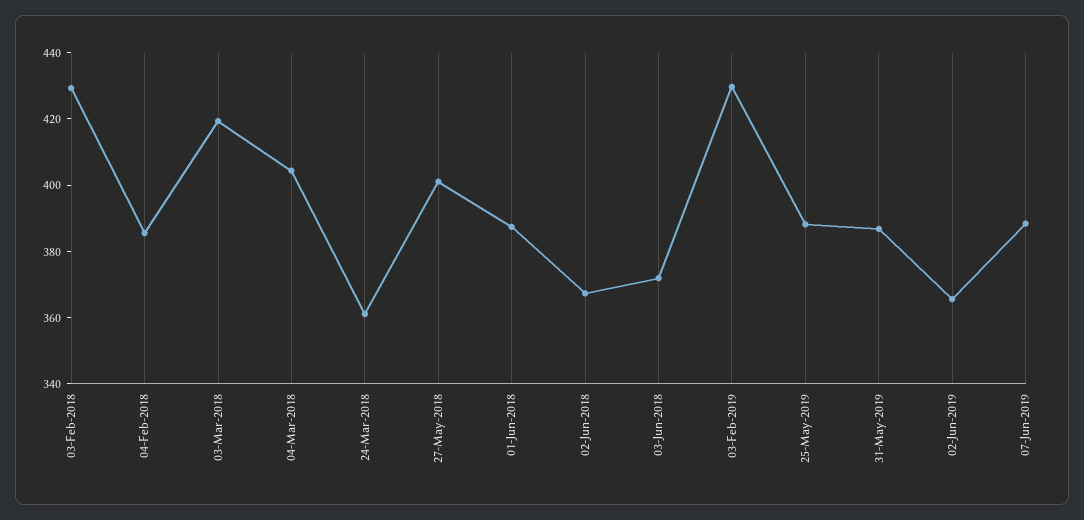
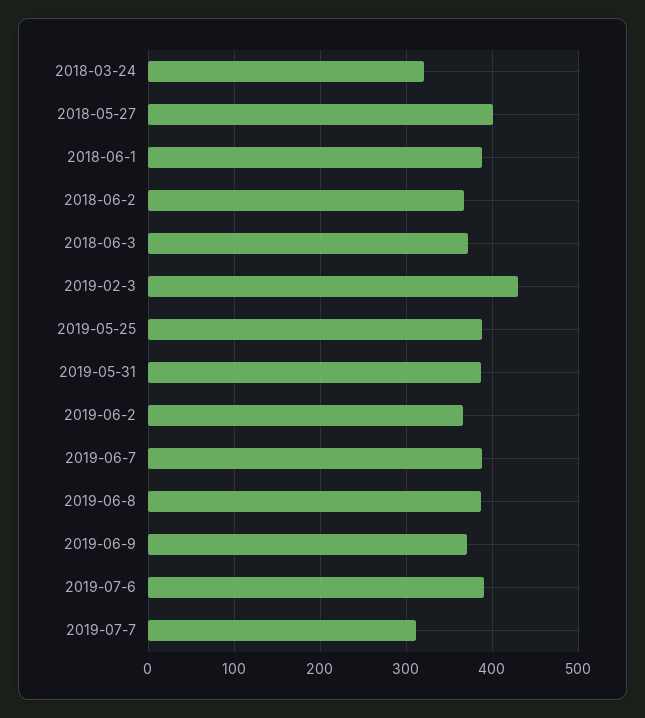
03-Feb-2018: 430 -> none
04-Feb-2018: 385 -> none
03-Mar-2018: 420 -> none
04-Mar-2018: 405 -> none
24-Mar-2018: 360 -> 320
2019-06-8: none -> 390
2019-06-9: none -> 370
2019-07-6: none -> 390
2019-07-7: none -> 310

